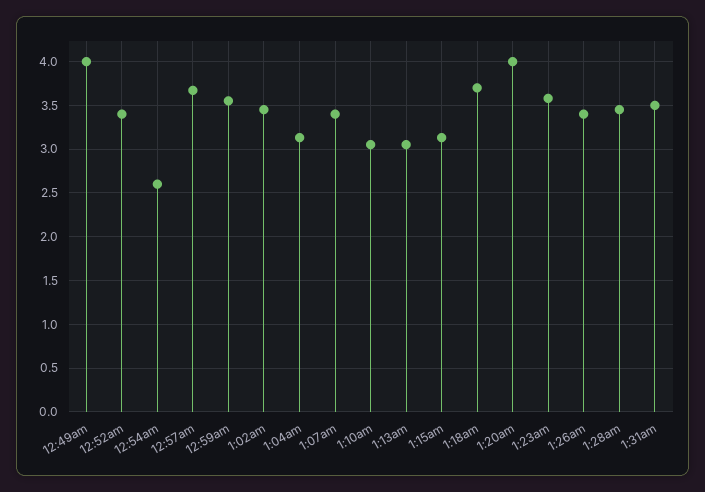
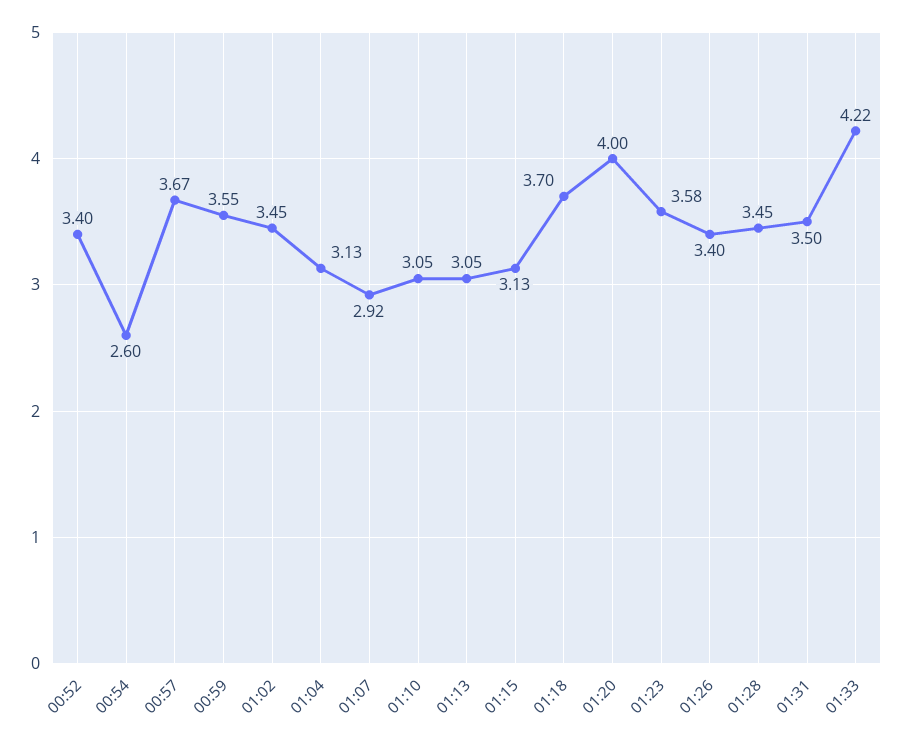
12:49am: 4 -> none
1:07am: 3.4 -> 2.92
01:33: none -> 4.22

